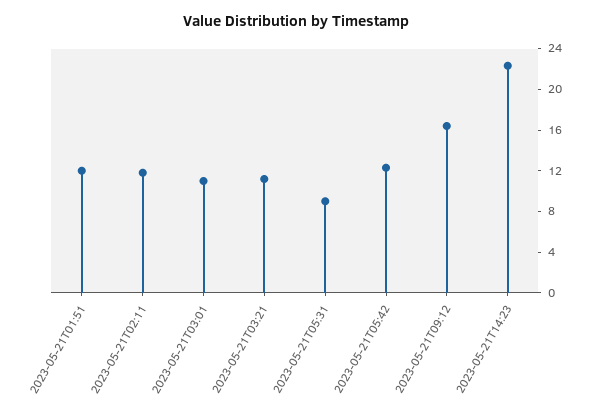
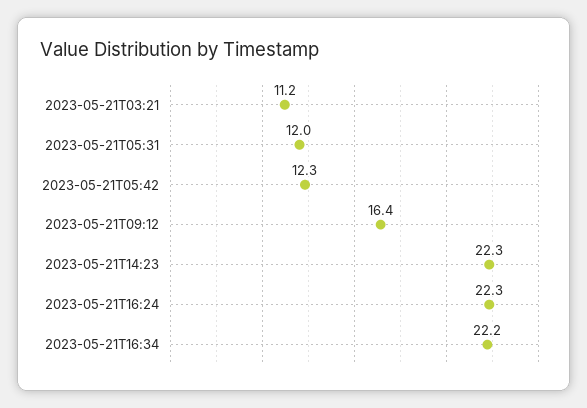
2023-05-21T01:51: 12 -> none
2023-05-21T02:11: 12 -> none
2023-05-21T03:01: 11 -> none
2023-05-21T05:31: 9 -> 12
2023-05-21T16:24: none -> 22.3
2023-05-21T16:34: none -> 22.2

